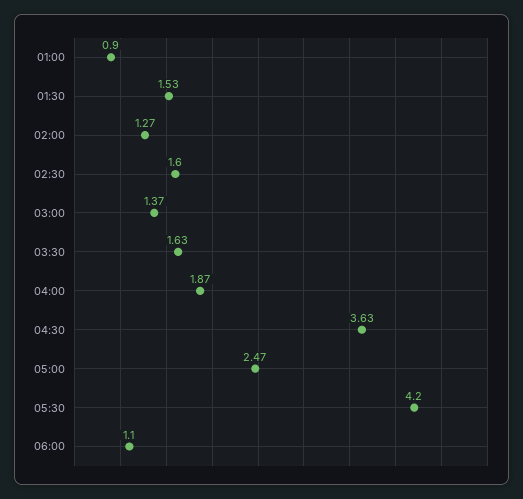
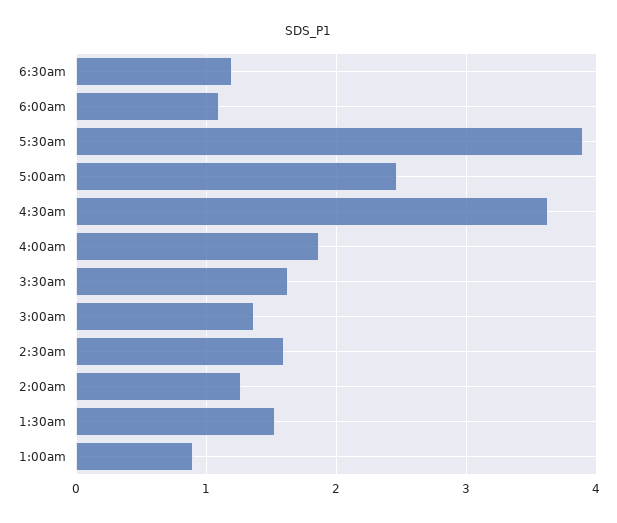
05:30: 4.2 -> 3.9
6:30am: none -> 1.2

